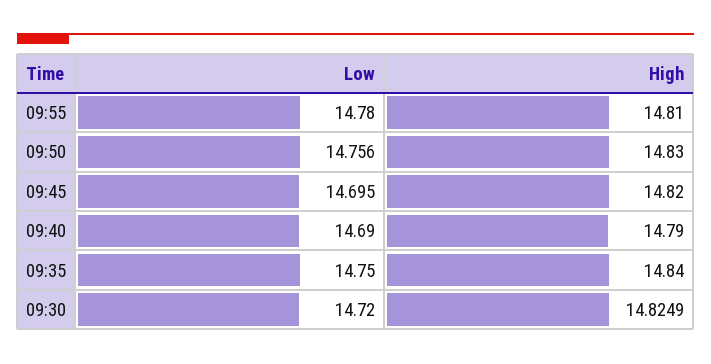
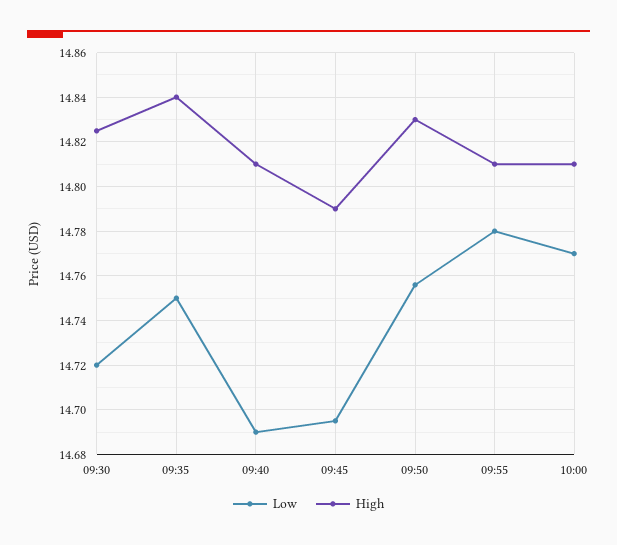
High, 09:45: 14.82 -> 14.79
High, 09:40: 14.79 -> 14.81
Low, 10:00: none -> 14.77
High, 10:00: none -> 14.81

